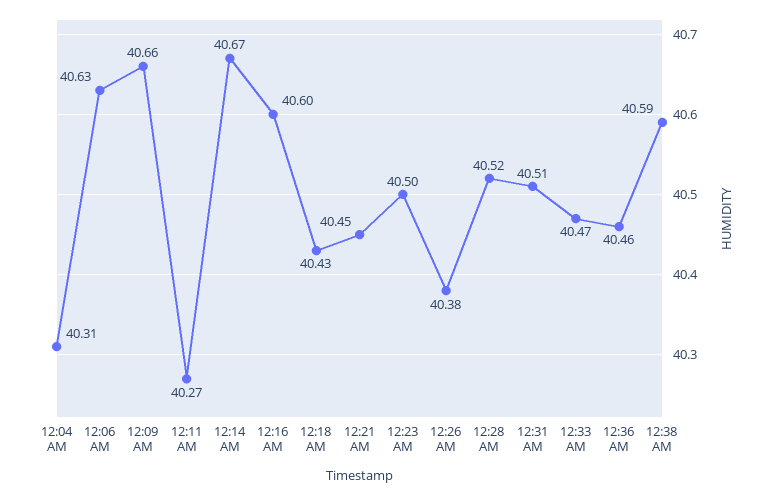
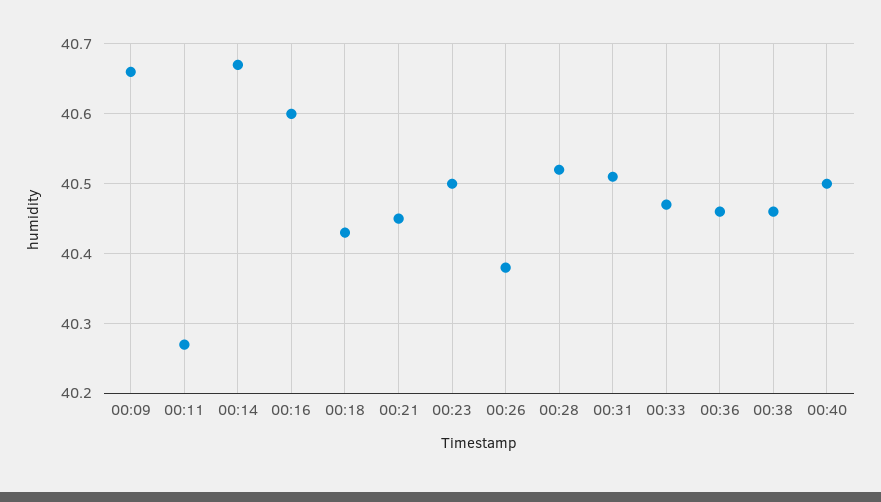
12:04 AM: 40.31 -> none
12:06 AM: 40.63 -> none
12:38 AM: 40.59 -> 40.46
00:40: none -> 40.5

